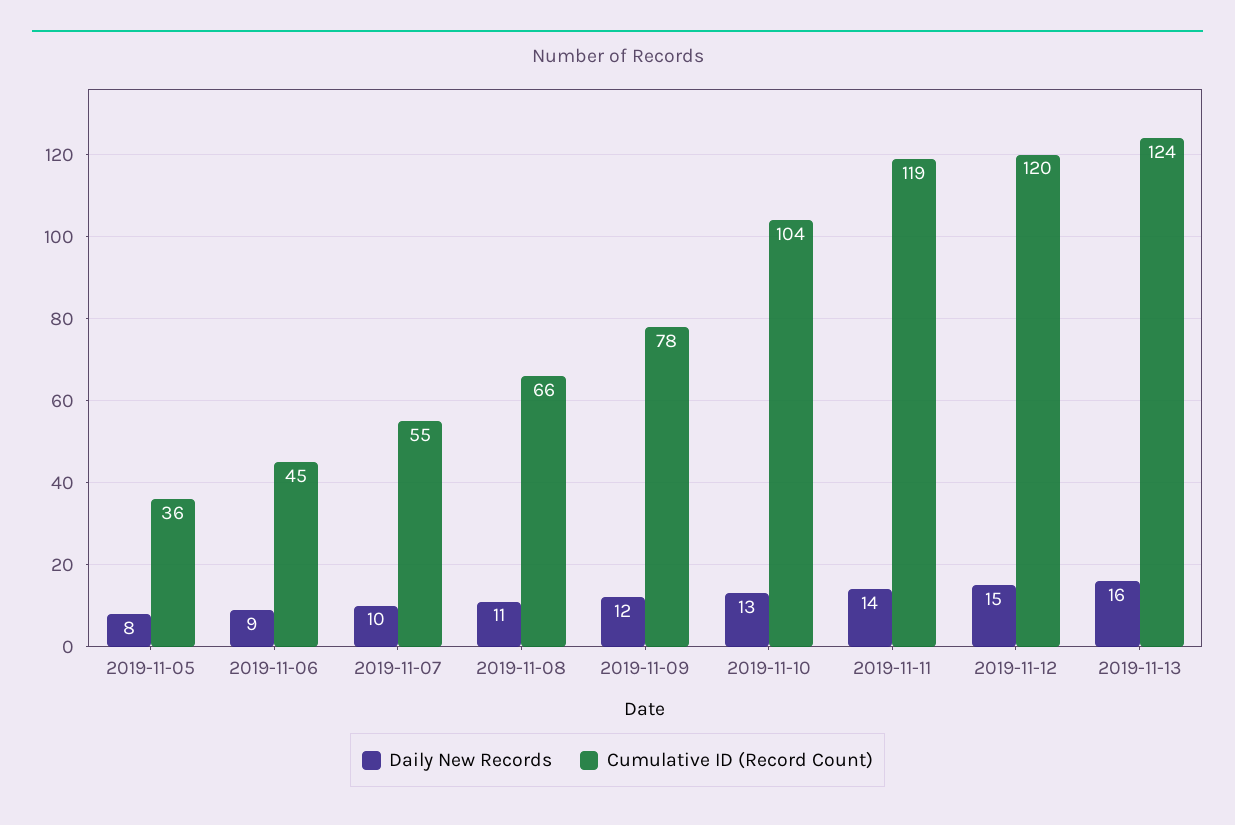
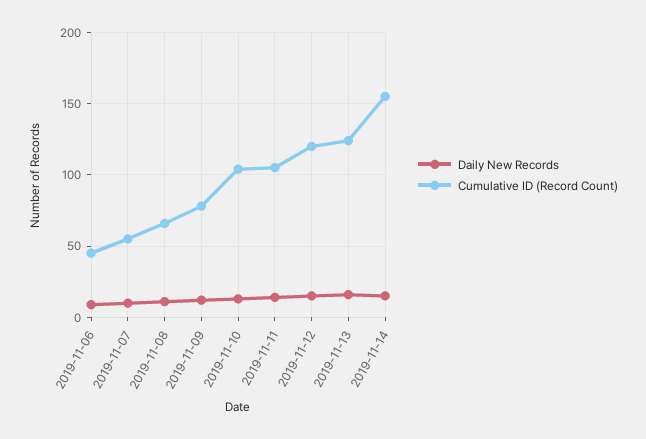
Daily New Records, 2019-11-05: 8 -> none
Cumulative ID (Record Count), 2019-11-05: 36 -> none
Cumulative ID (Record Count), 2019-11-11: 119 -> 105
Daily New Records, 2019-11-14: none -> 15
Cumulative ID (Record Count), 2019-11-14: none -> 155

